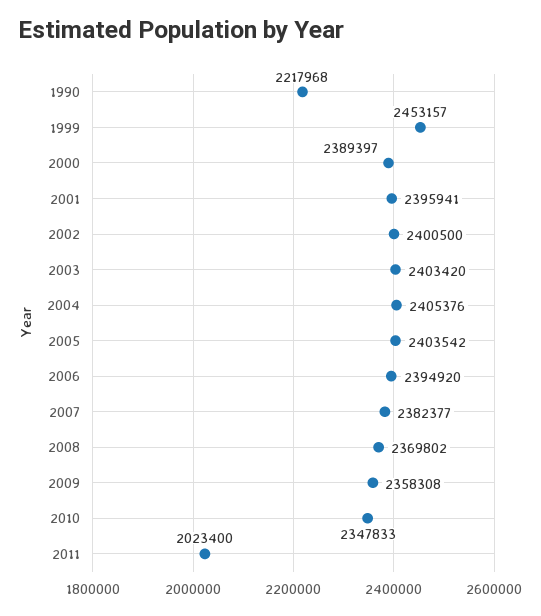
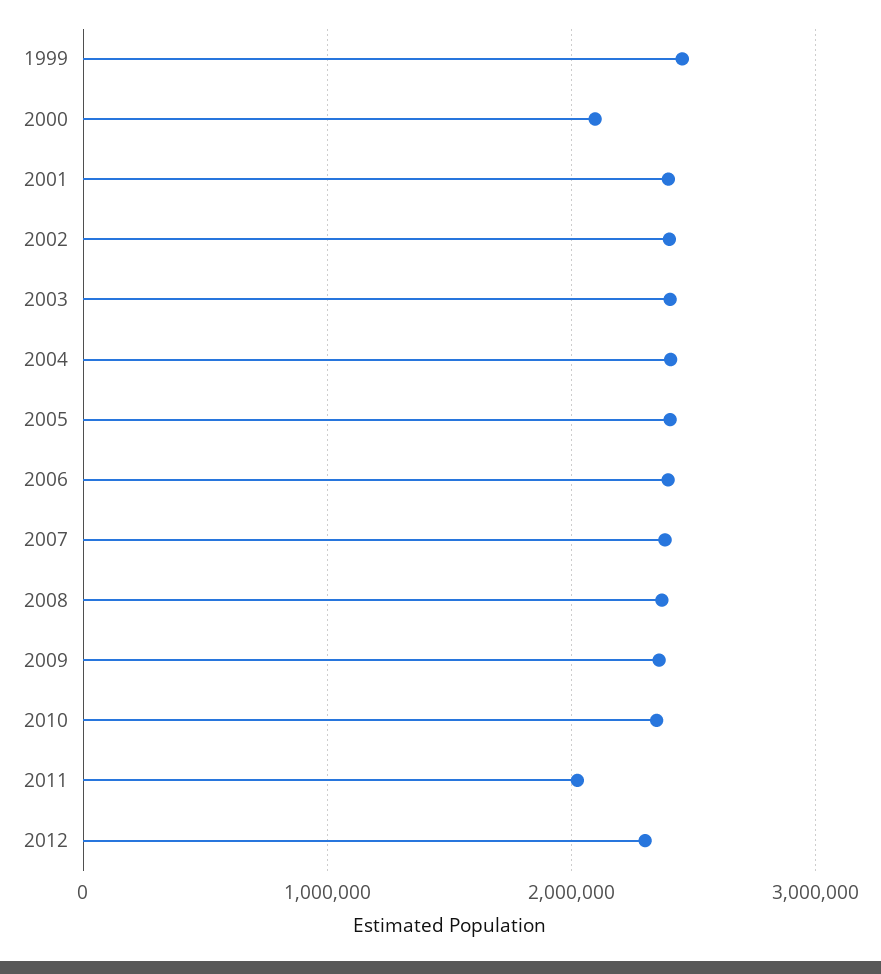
1990: 2217968 -> none
2000: 2389397 -> 2100000
2012: none -> 2300000

